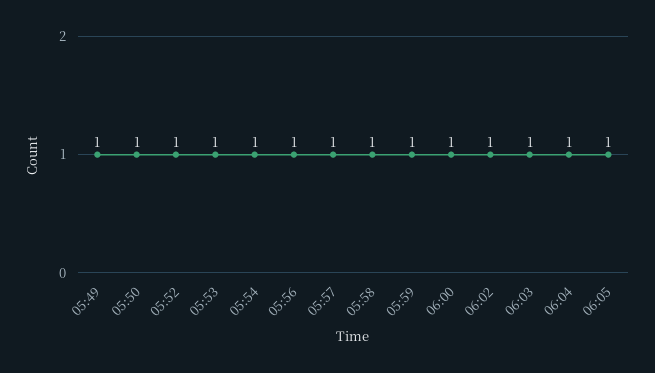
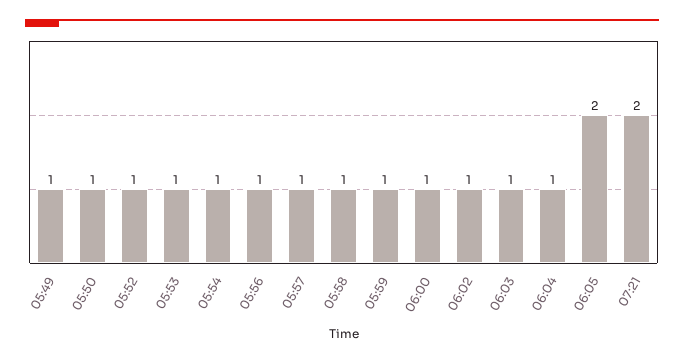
06:05: 1 -> 2
07:21: none -> 2

